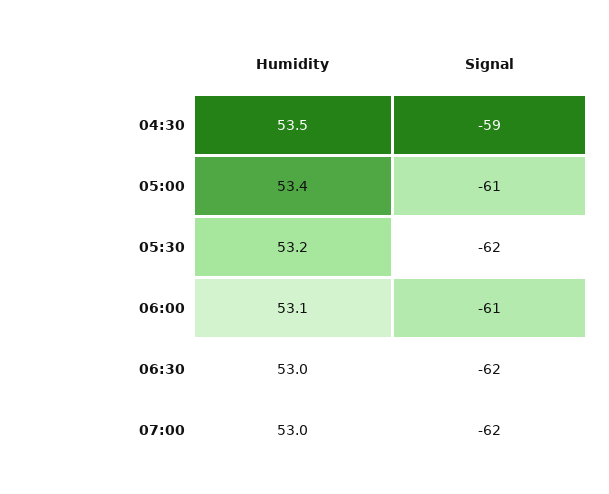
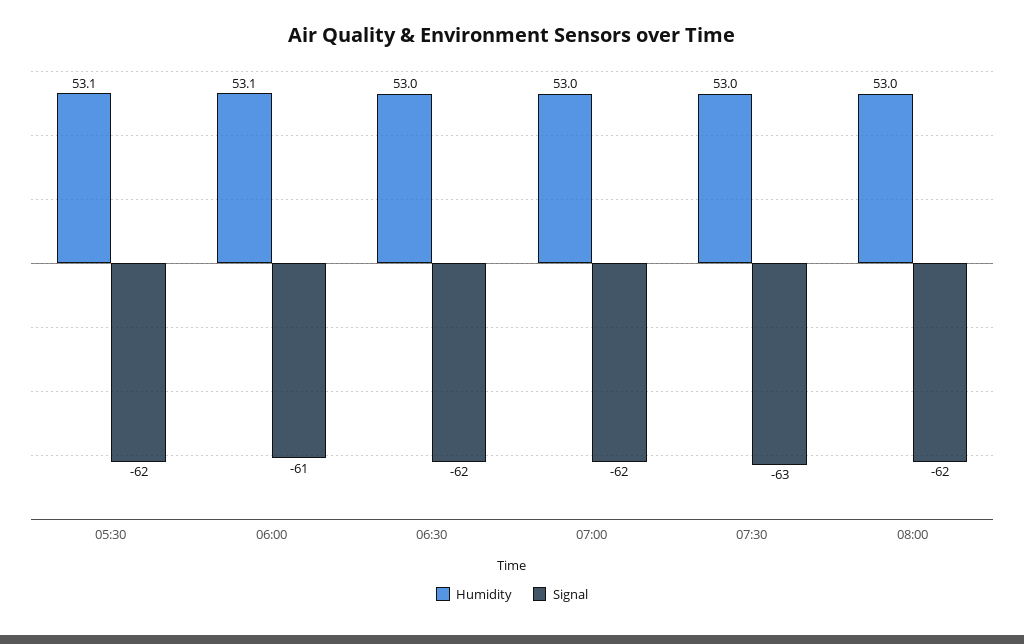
Humidity, 04:30: 53.5 -> none
Signal, 04:30: -59 -> none
Humidity, 05:00: 53.4 -> none
Signal, 05:00: -61 -> none
Humidity, 05:30: 53.2 -> 53.1
Humidity, 07:30: none -> 53
Signal, 07:30: none -> -63
Humidity, 08:00: none -> 53
Signal, 08:00: none -> -62

